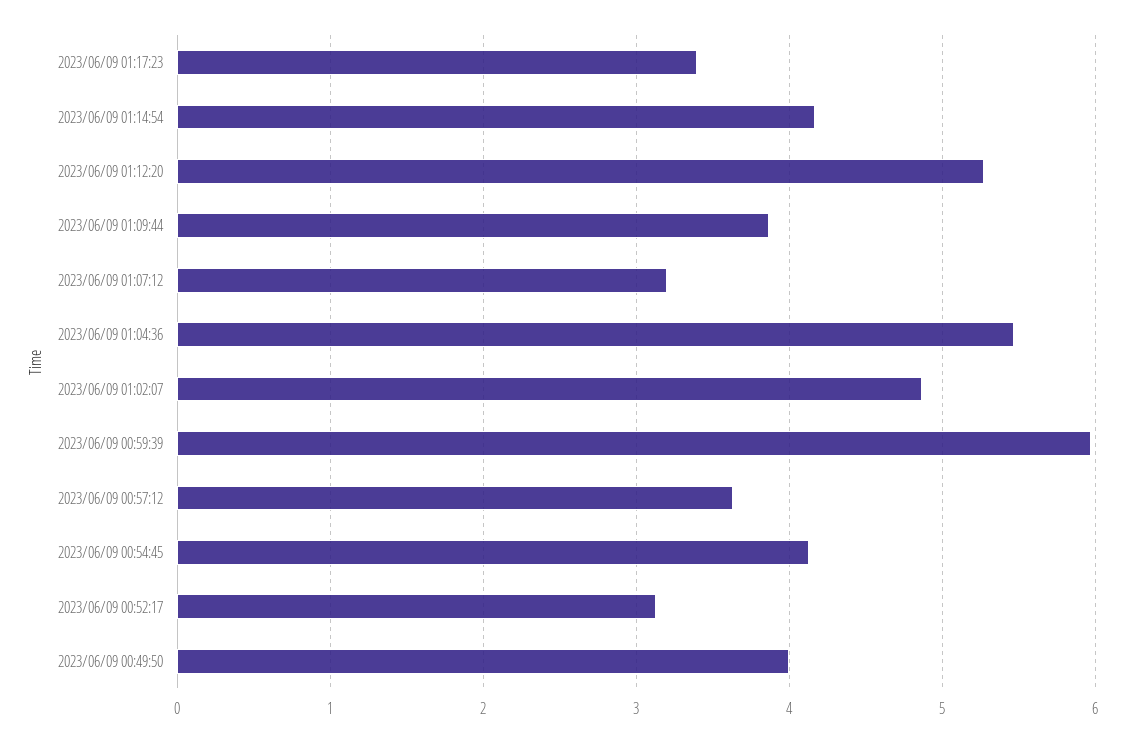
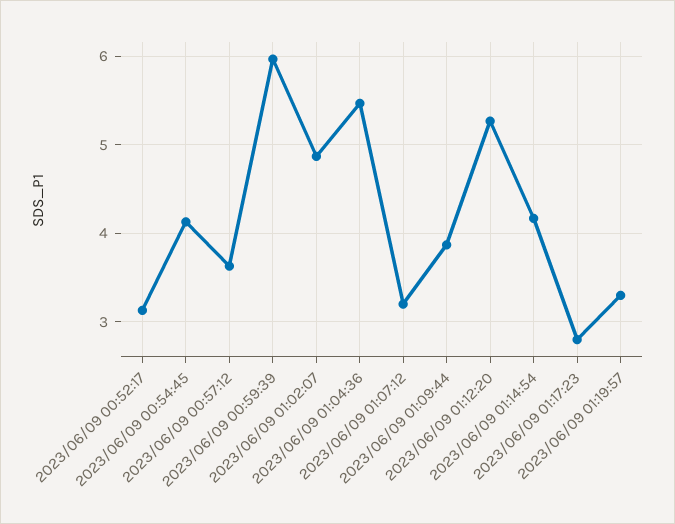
2023/06/09 01:17:23: 3.4 -> 2.8
2023/06/09 00:49:50: 4 -> none
2023/06/09 01:19:57: none -> 3.3

